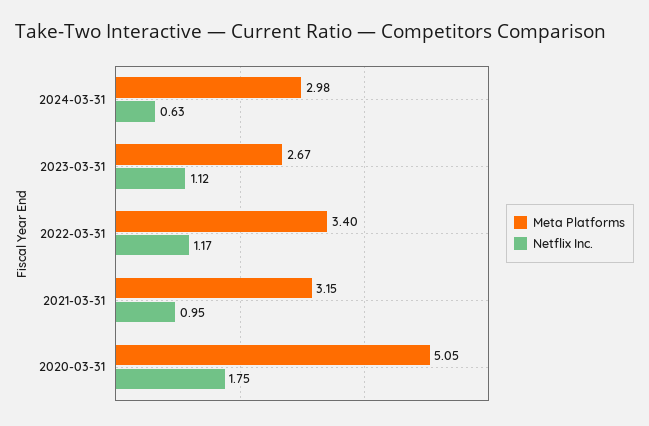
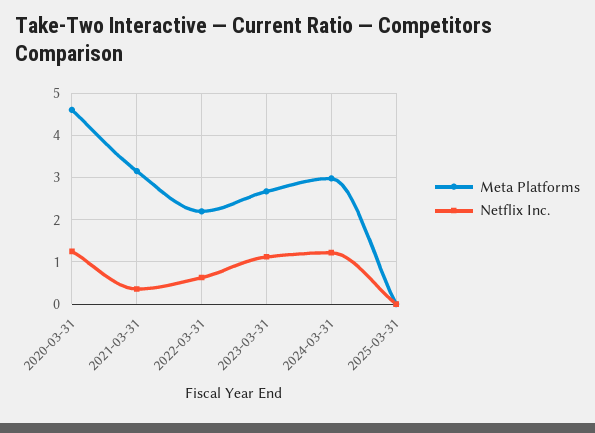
Netflix Inc., 2024-03-31: 0.63 -> 1.2
Meta Platforms, 2022-03-31: 3.4 -> 2.2
Netflix Inc., 2022-03-31: 1.17 -> 0.6
Netflix Inc., 2021-03-31: 0.95 -> 0.4
Meta Platforms, 2020-03-31: 5.05 -> 4.6
Netflix Inc., 2020-03-31: 1.75 -> 1.2
Meta Platforms, 2025-03-31: none -> 0
Netflix Inc., 2025-03-31: none -> 0

